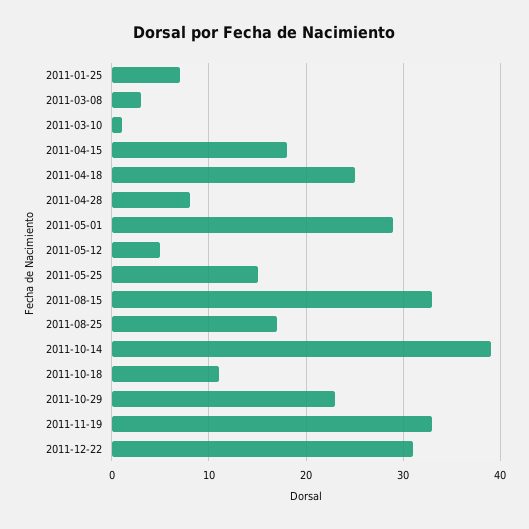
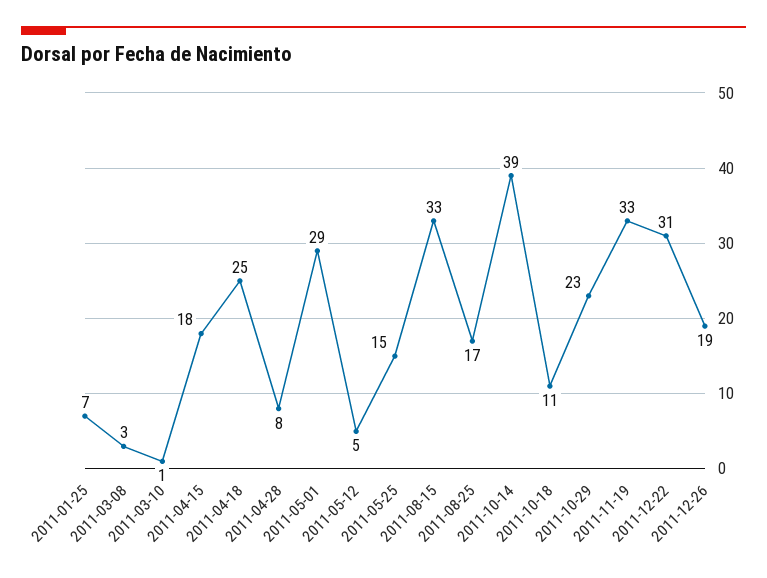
2011-12-26: none -> 19

